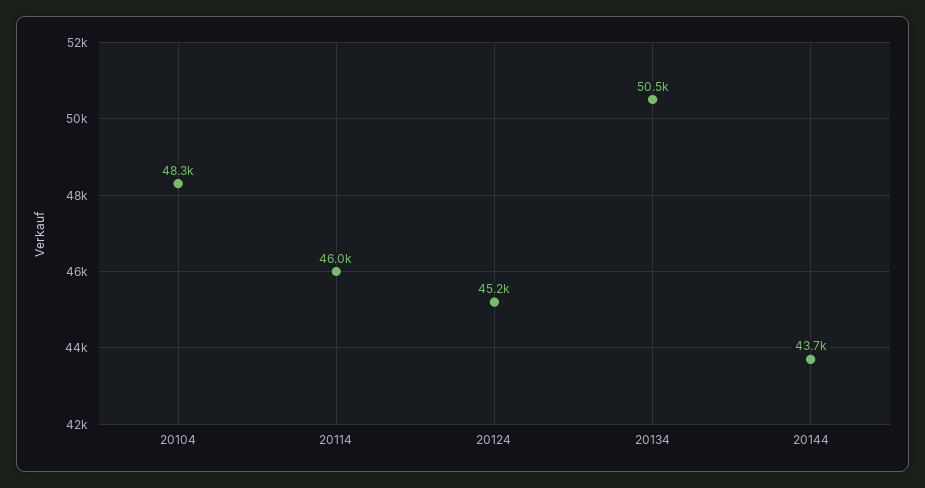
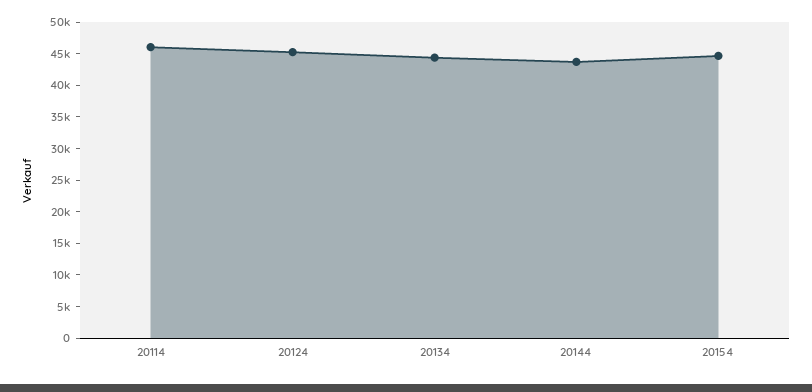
20104: 48300 -> none
20134: 50500 -> 45000
20154: none -> 45000

